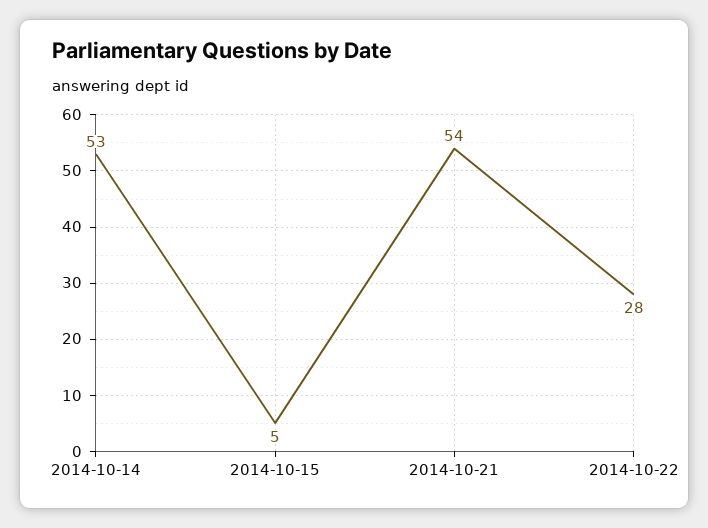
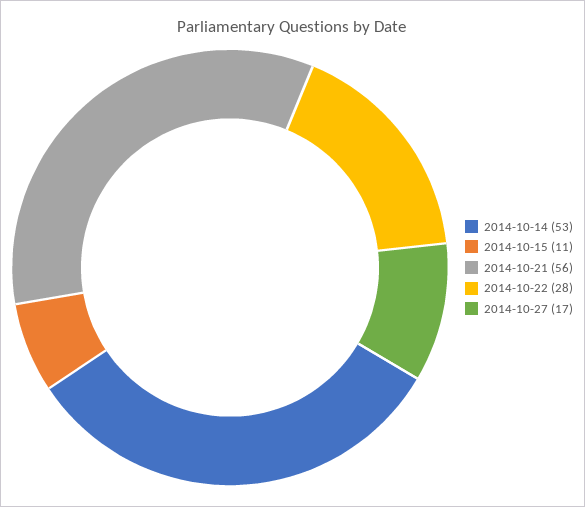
2014-10-15: 5 -> 11
2014-10-21: 54 -> 56
2014-10-27: none -> 17

